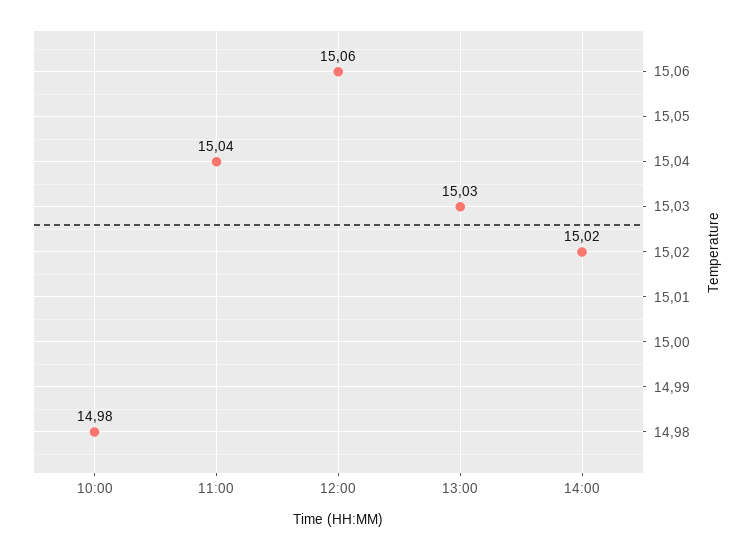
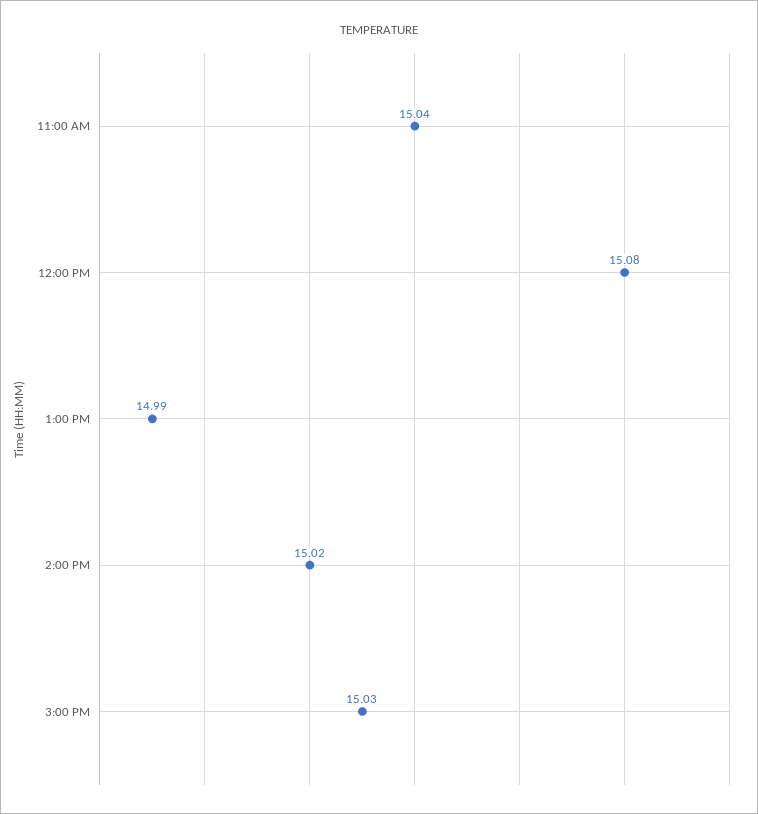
10:00: 14.98 -> none
12:00: 15.06 -> 15.08
13:00: 15.03 -> 14.99
3:00 PM: none -> 15.03

